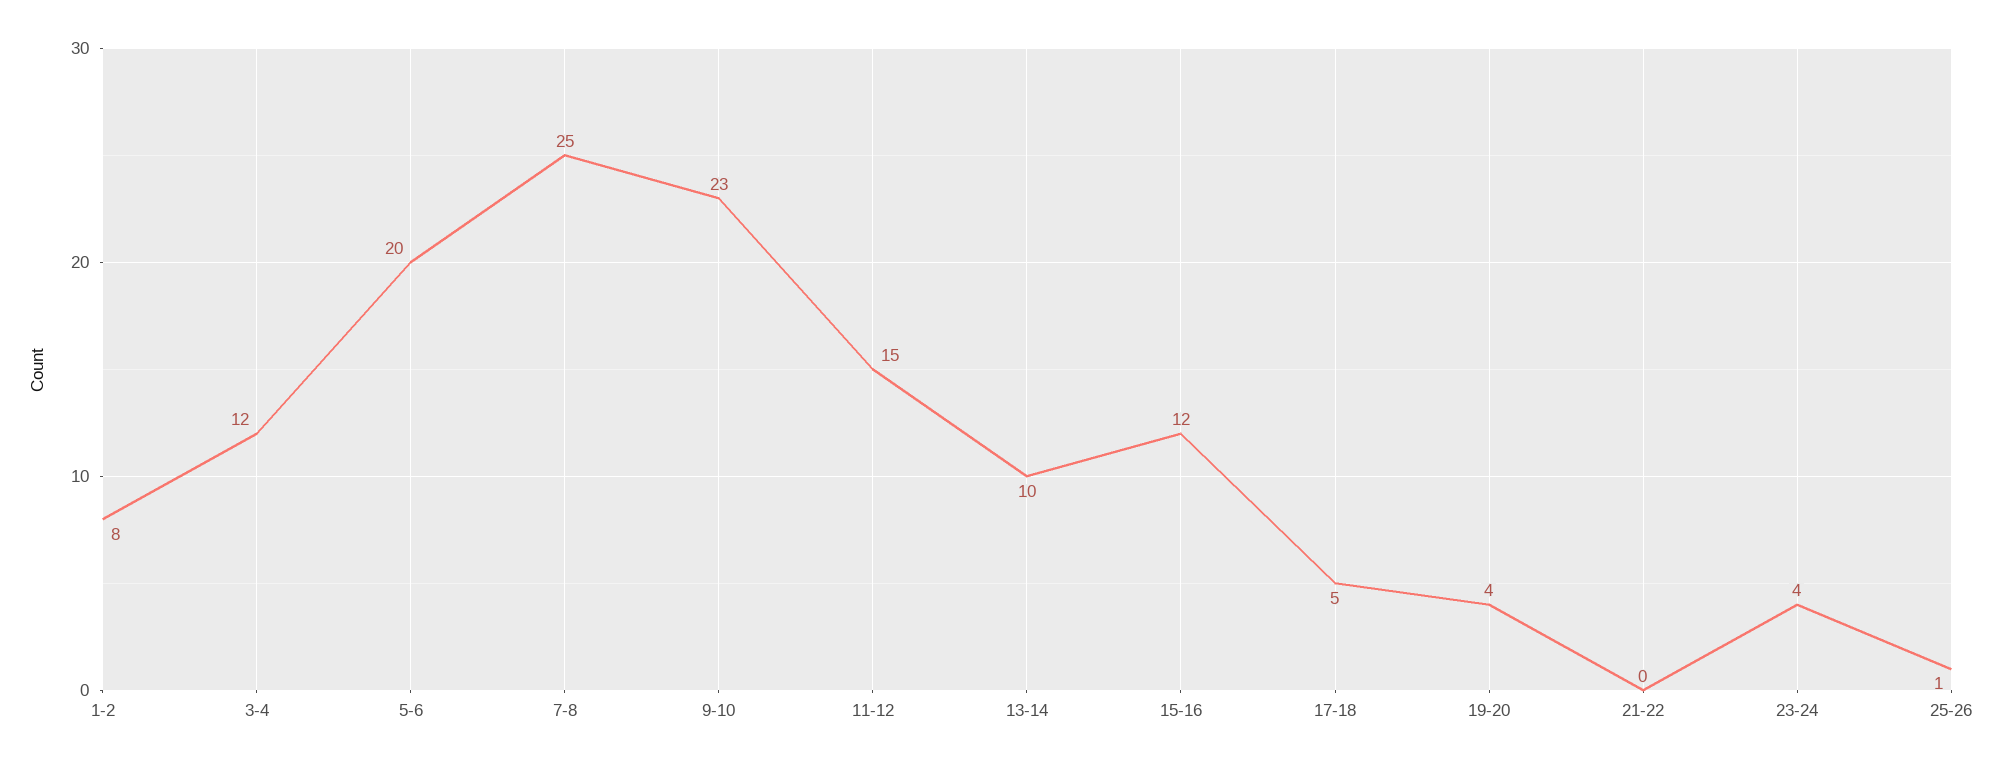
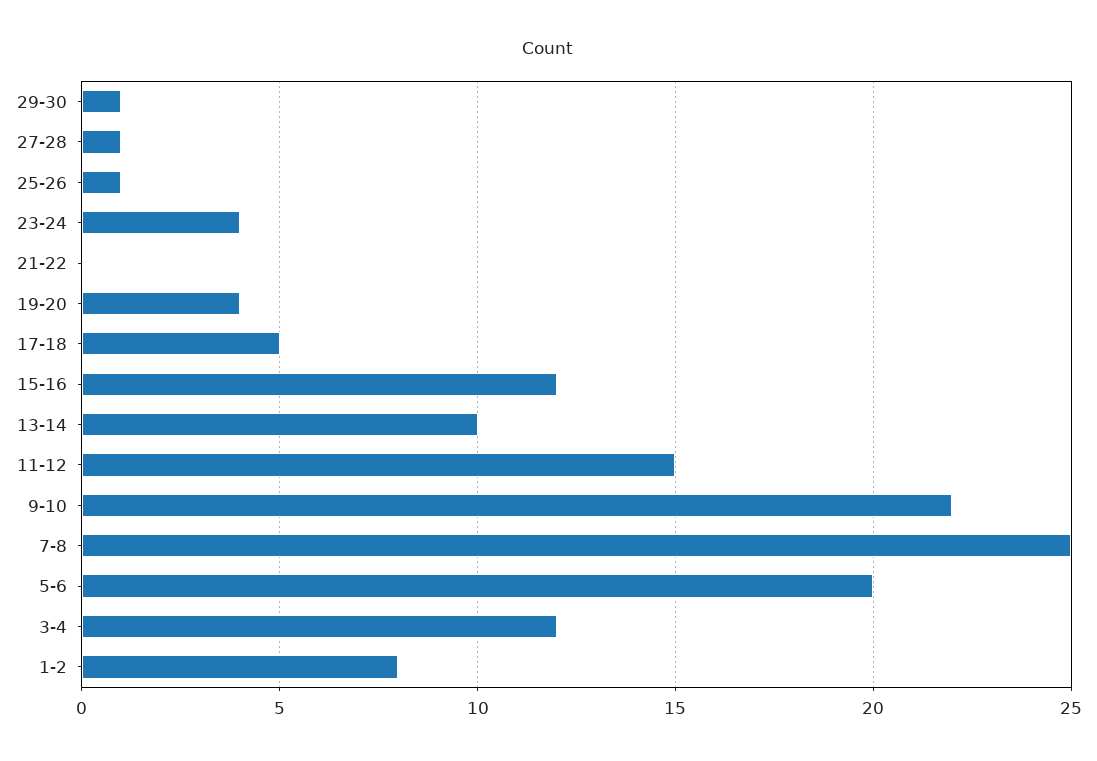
9-10: 23 -> 22
29-30: none -> 1
27-28: none -> 1

